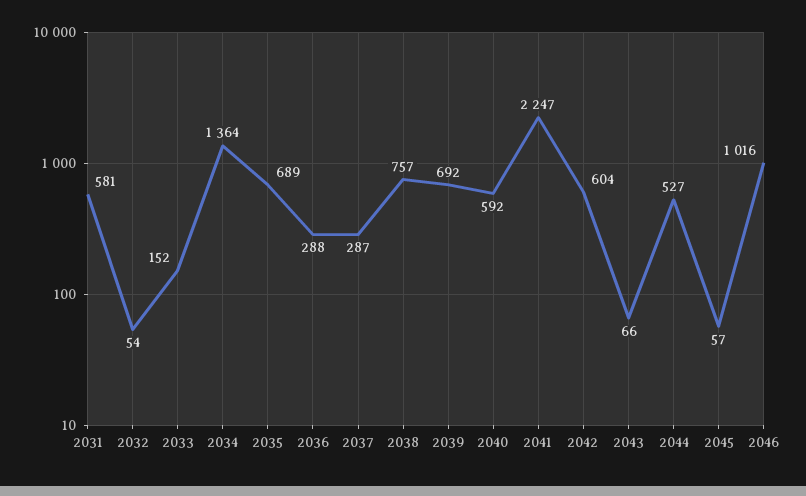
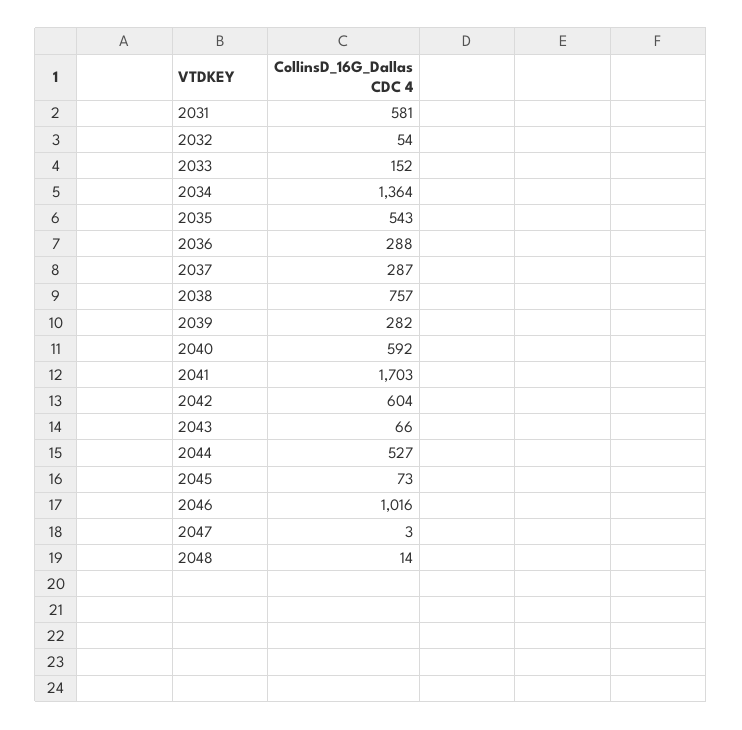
2035: 689 -> 543
2039: 692 -> 282
2041: 2247 -> 1703
2045: 57 -> 73
2047: none -> 3
2048: none -> 14

